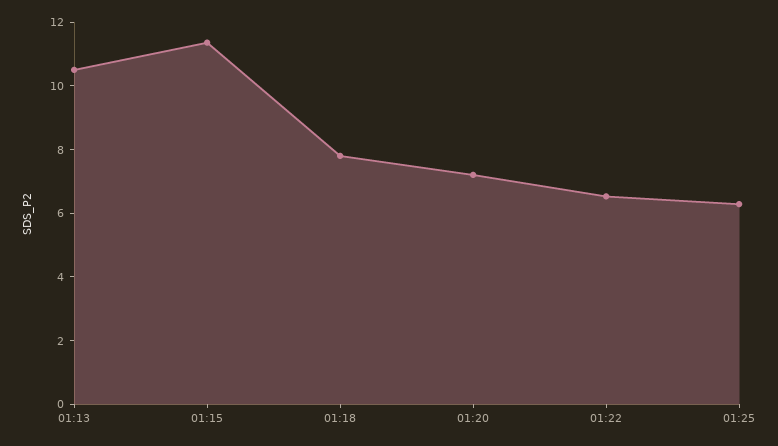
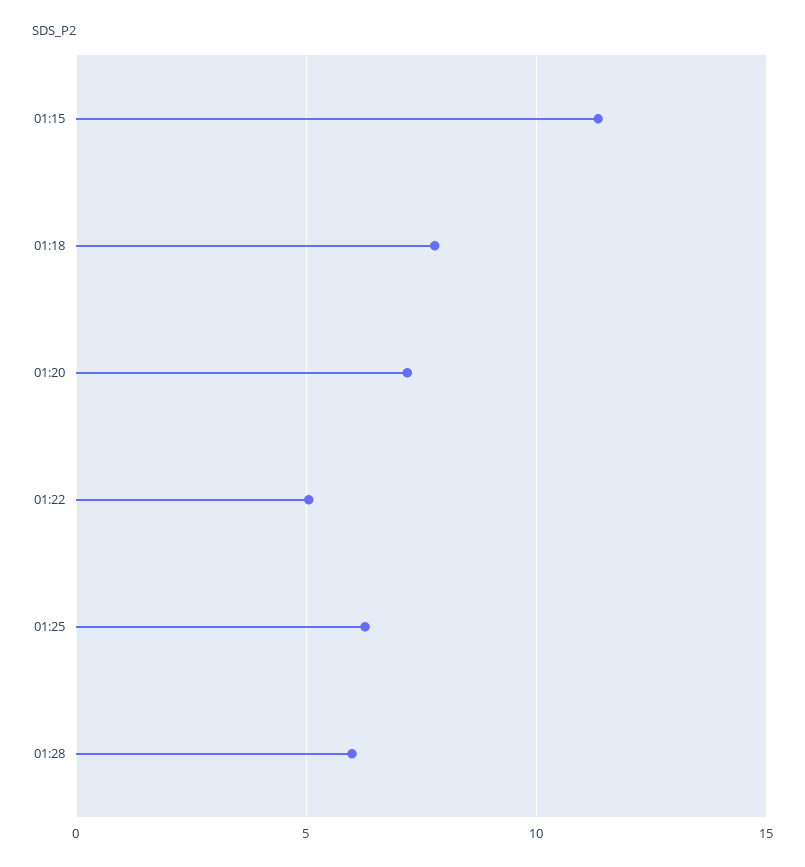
01:13: 10.5 -> none
01:22: 6.5 -> 5
01:28: none -> 6

